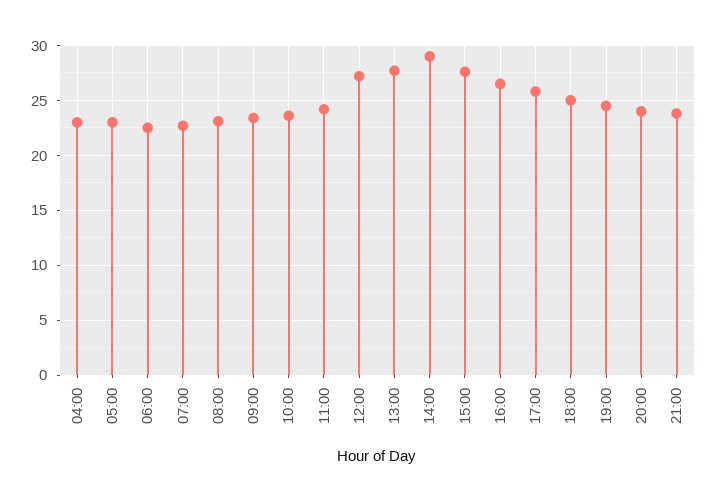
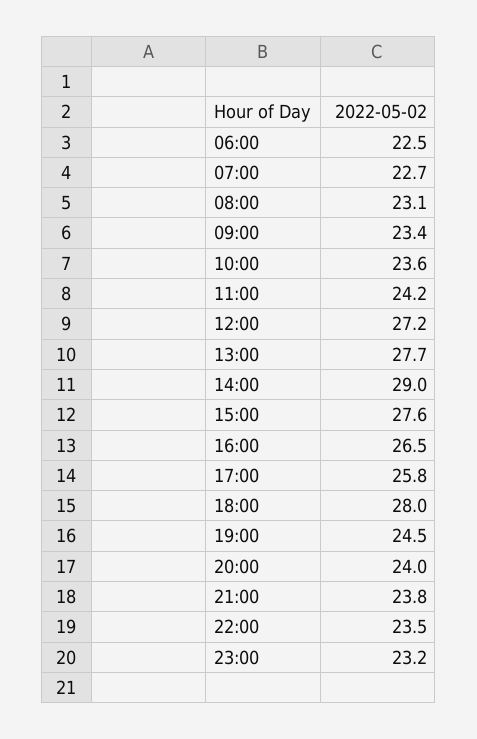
04:00: 23 -> none
05:00: 23 -> none
18:00: 25 -> 28
22:00: none -> 23.5
23:00: none -> 23.2

